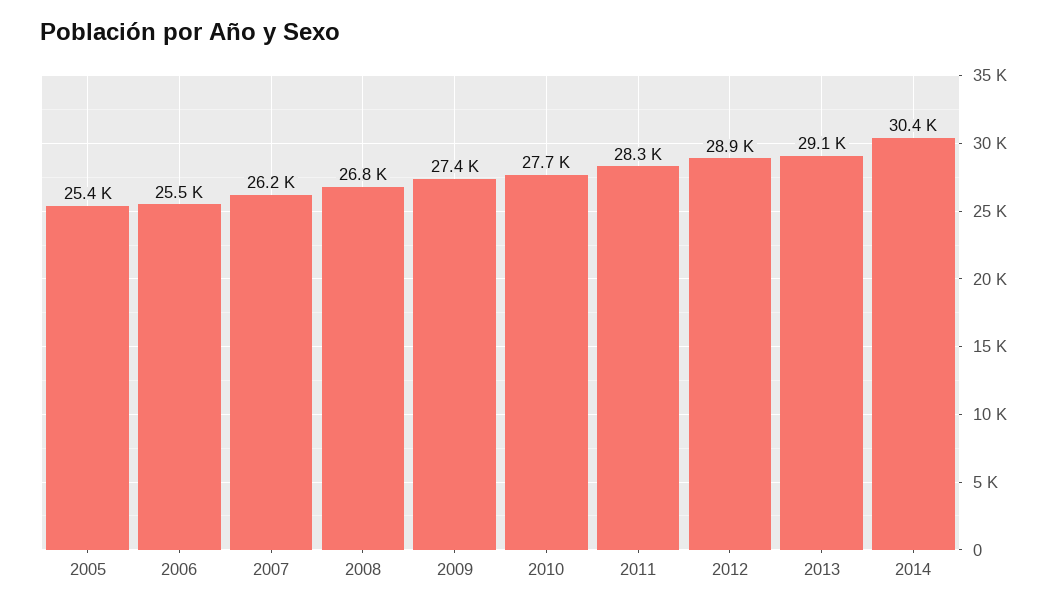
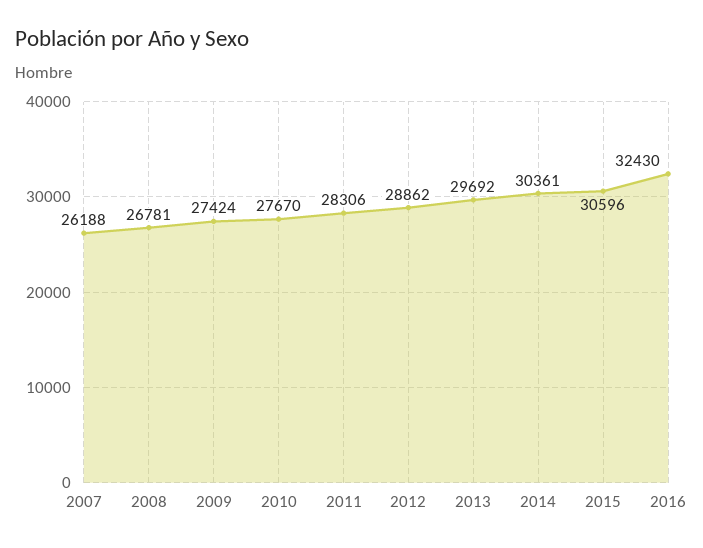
2005: 25400 -> none
2006: 25500 -> none
2013: 29100 -> 29692
2015: none -> 30596
2016: none -> 32430

